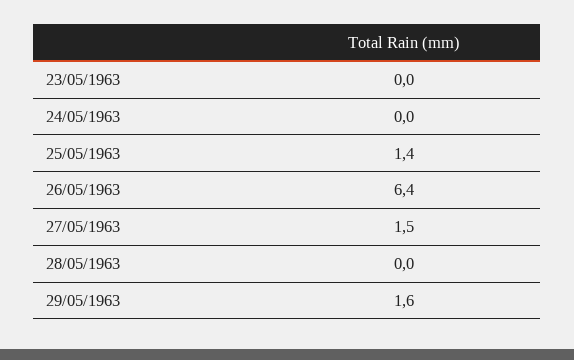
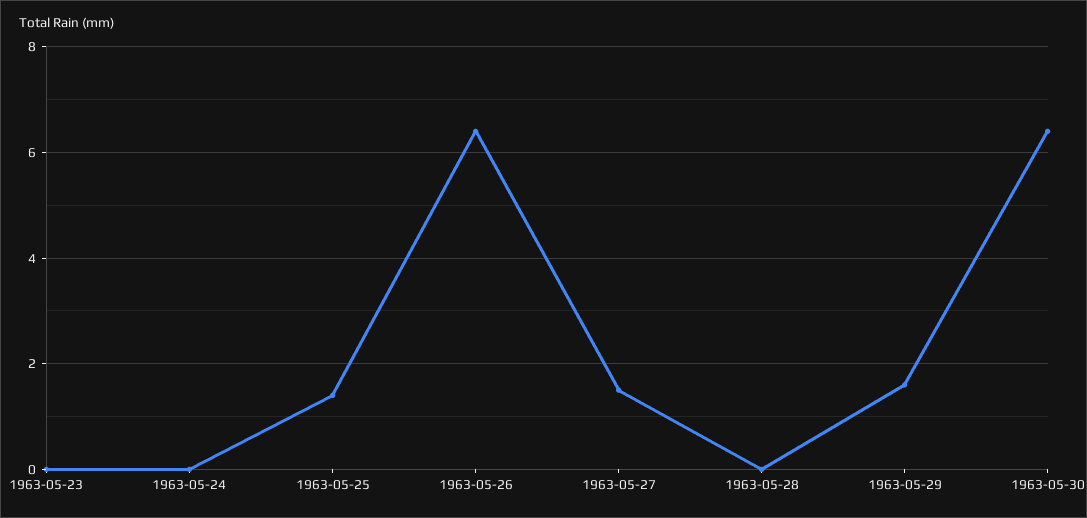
1963-05-30: none -> 6.5

